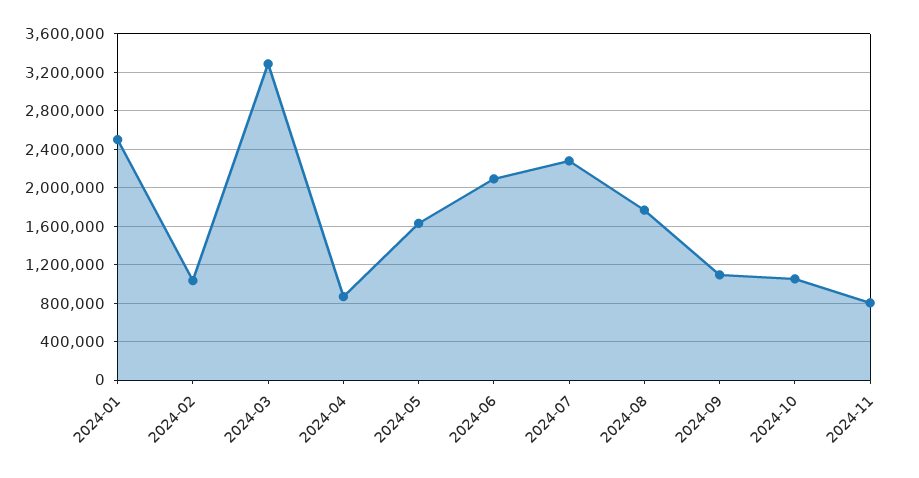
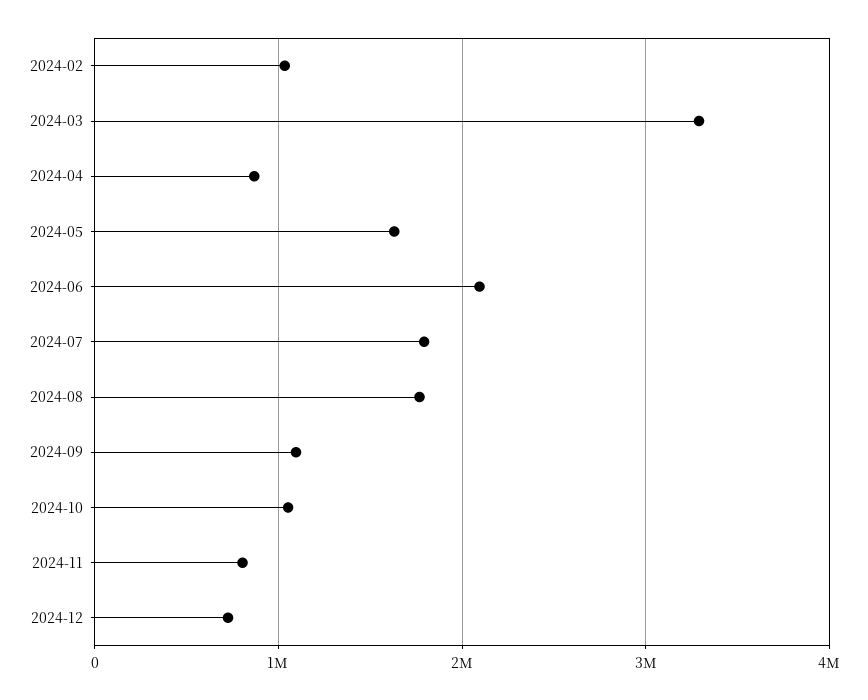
2024-01: 2500000 -> none
2024-07: 2300000 -> 1800000
2024-12: none -> 700000

